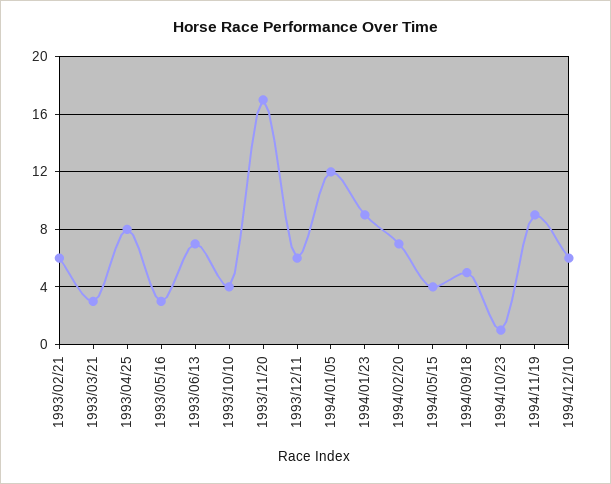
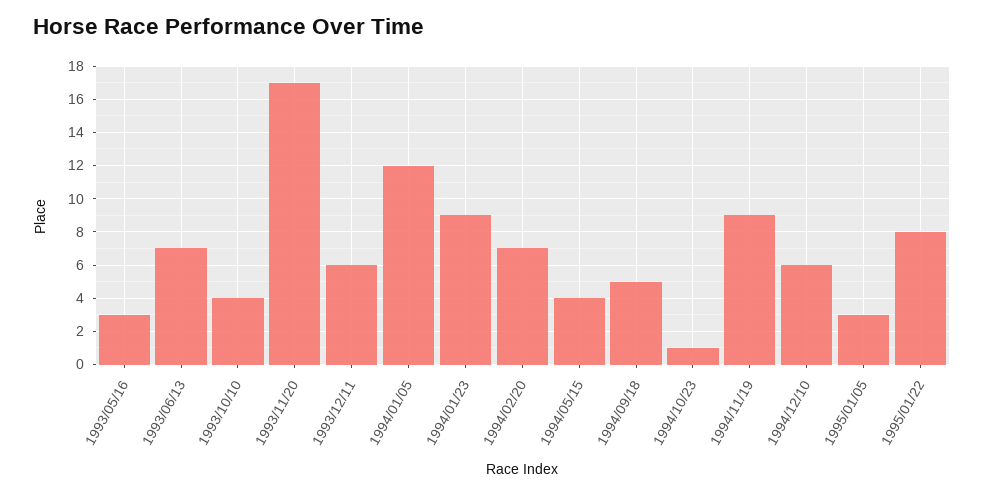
1993/02/21: 6 -> none
1993/03/21: 3 -> none
1993/04/25: 8 -> none
1995/01/05: none -> 3
1995/01/22: none -> 8

